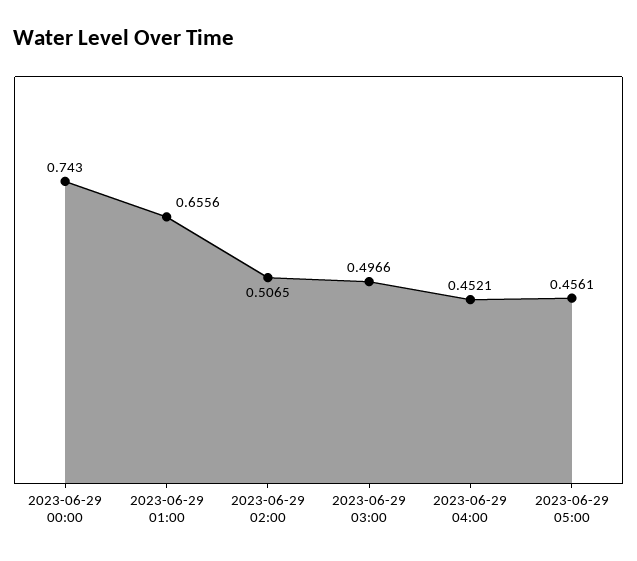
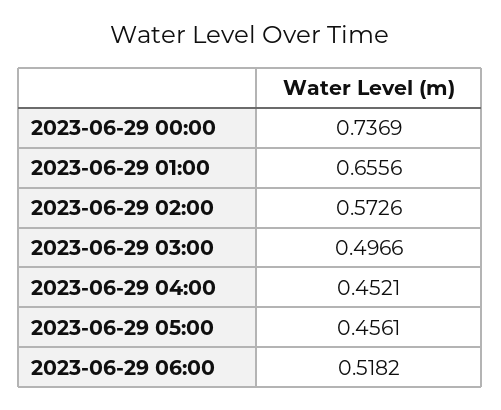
2023-06-29 00:00: 0.743 -> 0.7369
2023-06-29 02:00: 0.5065 -> 0.5726
2023-06-29 06:00: none -> 0.5182

